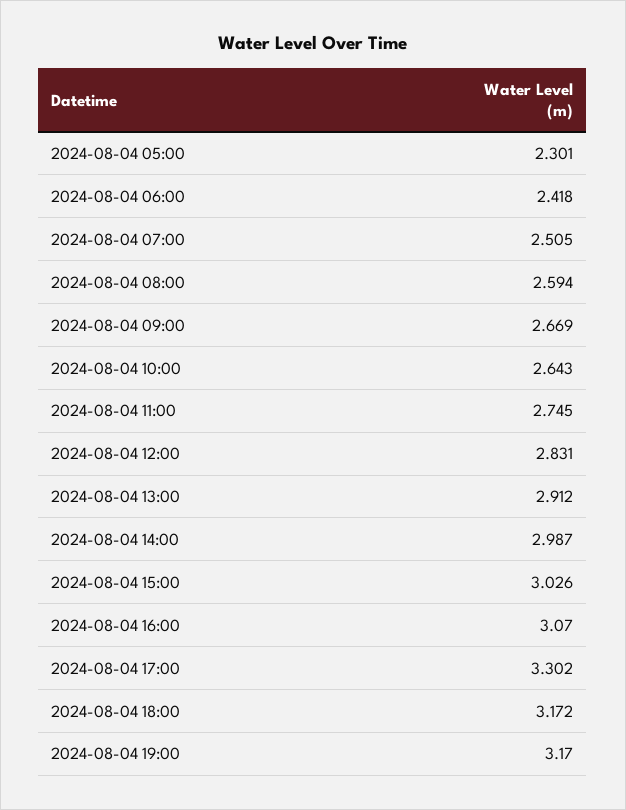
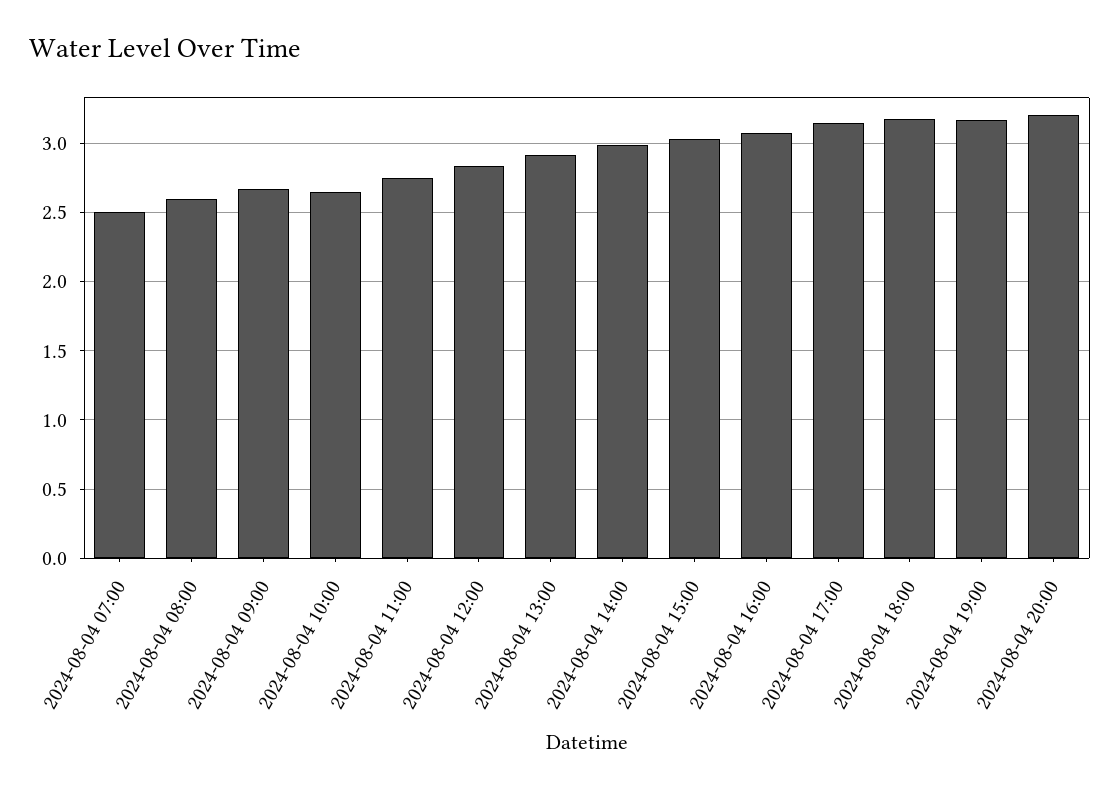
2024-08-04 05:00: 2.301 -> none
2024-08-04 06:00: 2.418 -> none
2024-08-04 17:00: 3.302 -> 3.15
2024-08-04 20:00: none -> 3.2

